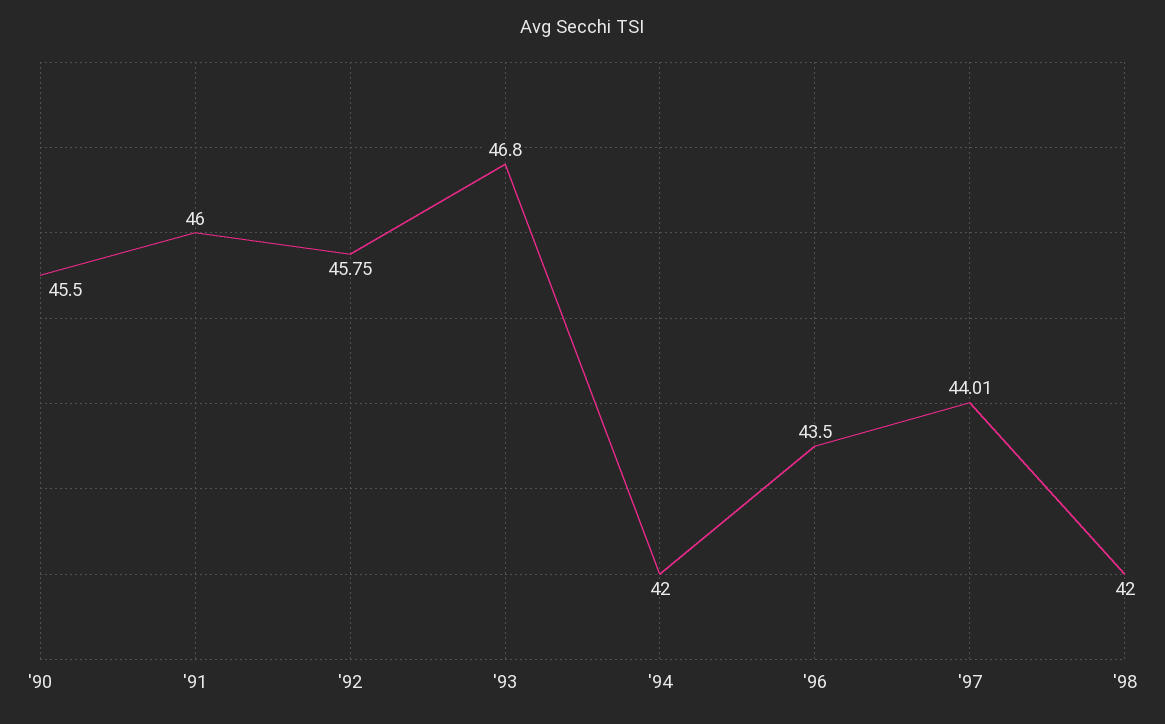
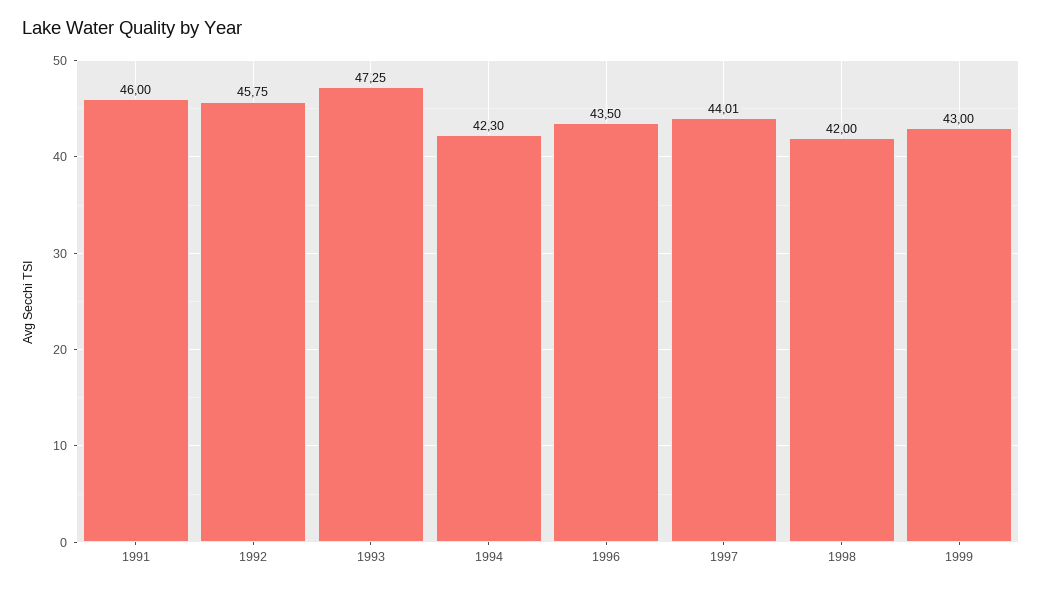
'90: 45.5 -> none
'93: 46.8 -> 47.25
'94: 42 -> 42.3
1999: none -> 43

